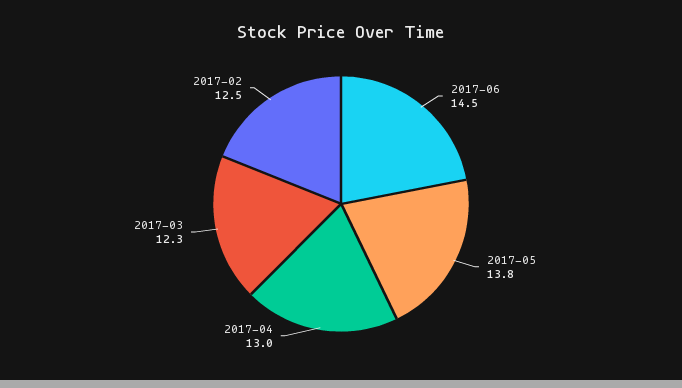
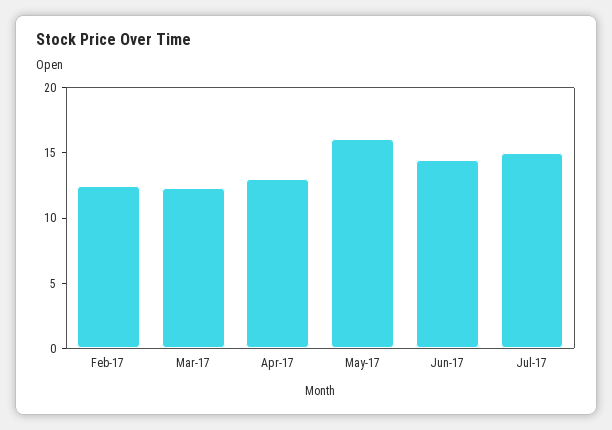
2017-05: 13.8 -> 16
Jul-17: none -> 15

